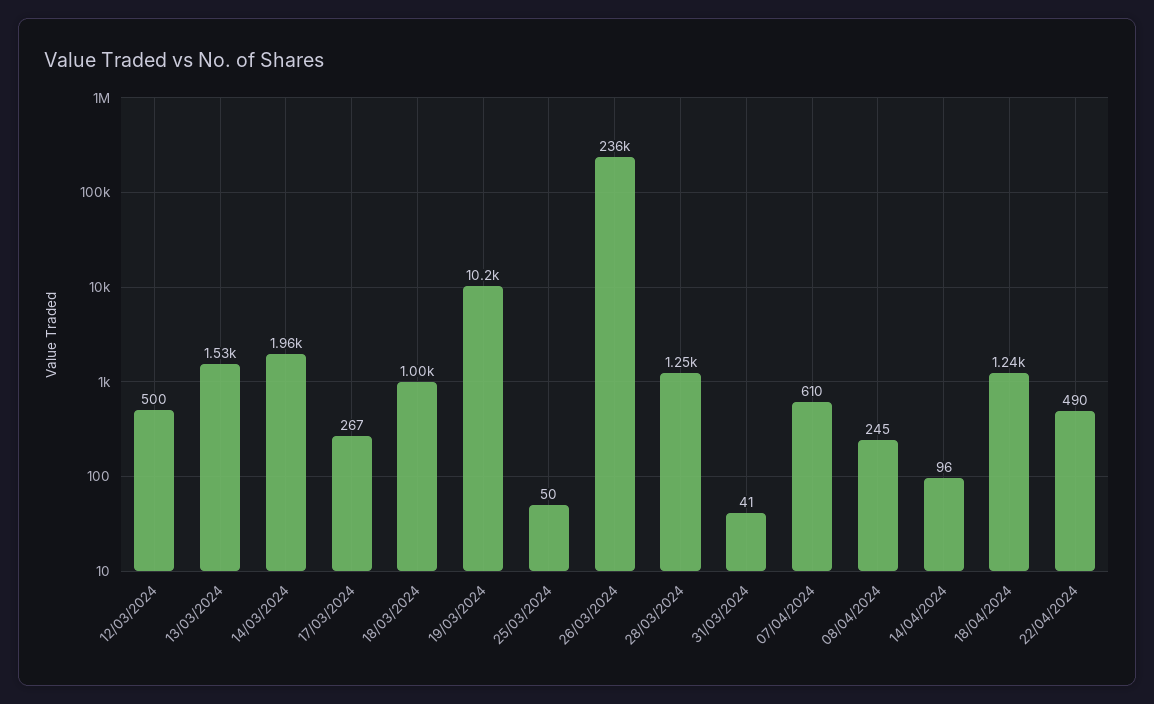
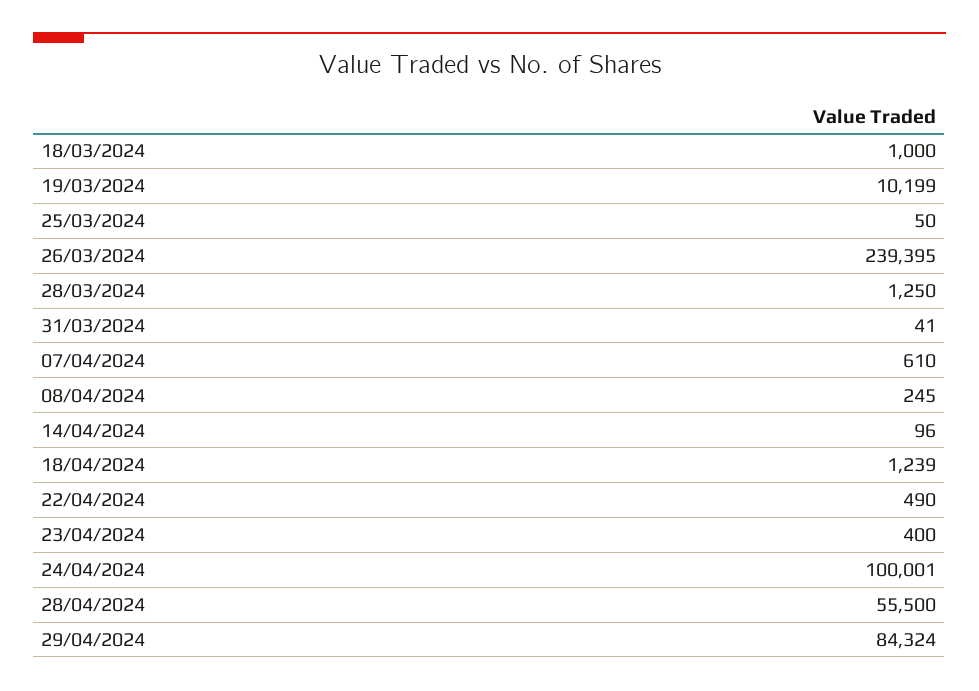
12/03/2024: 500 -> none
13/03/2024: 1530 -> none
14/03/2024: 1960 -> none
17/03/2024: 267 -> none
26/03/2024: 236000 -> 239395
23/04/2024: none -> 400
24/04/2024: none -> 100001
28/04/2024: none -> 55500
29/04/2024: none -> 84324

